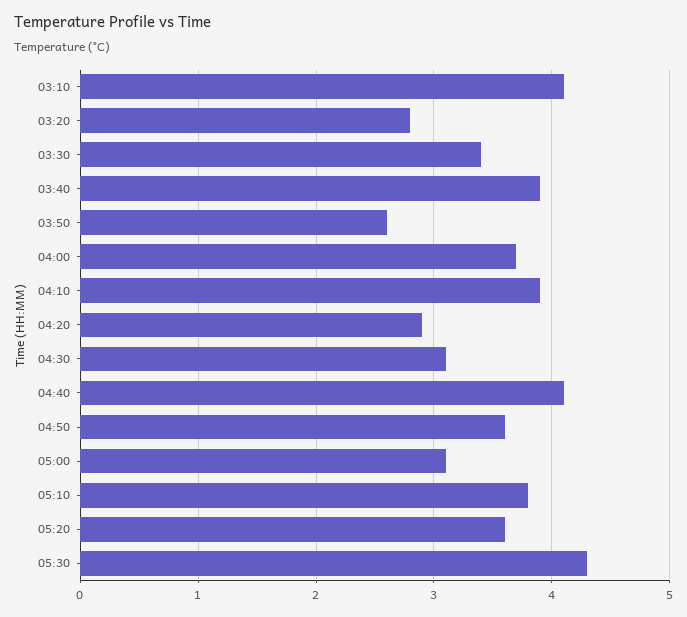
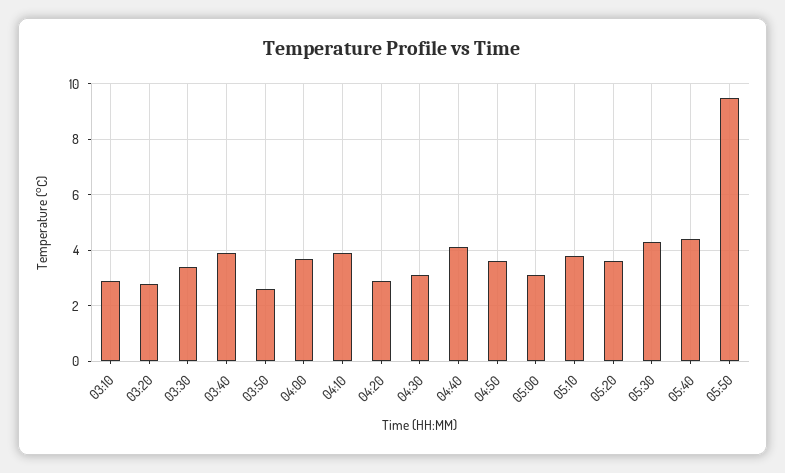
03:10: 4.1 -> 3
05:40: none -> 4.5
05:50: none -> 9.5

